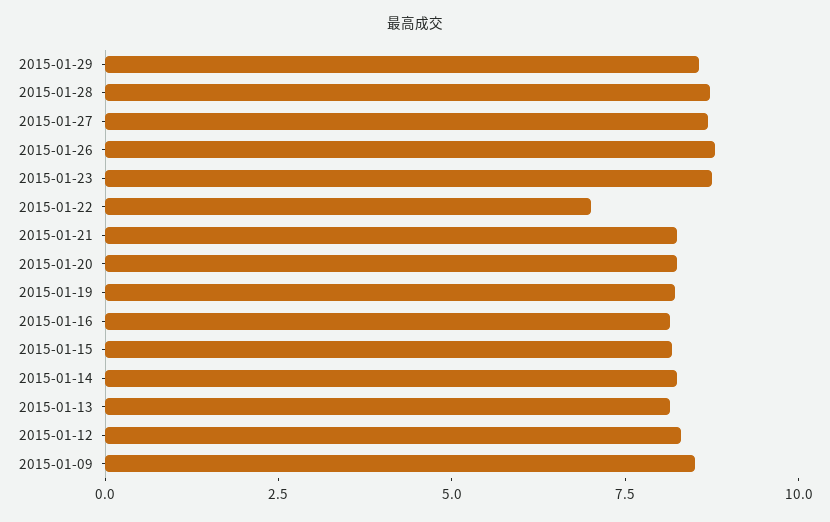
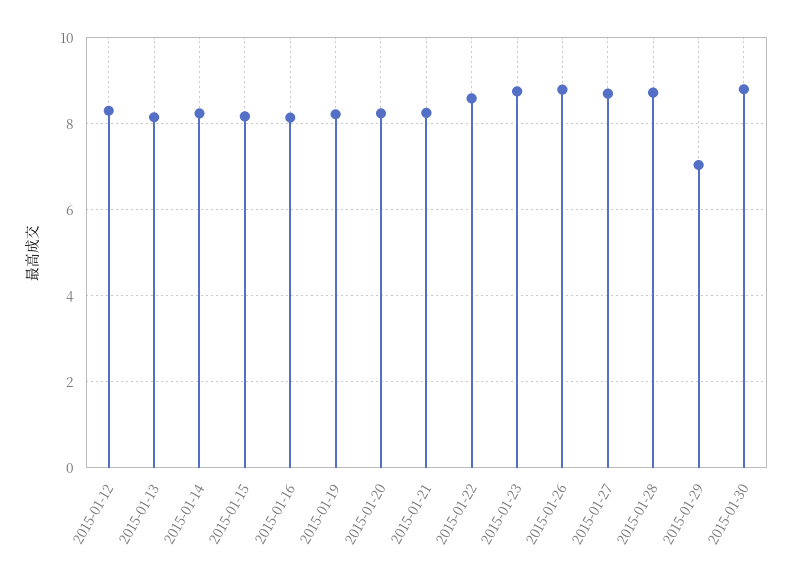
2015-01-29: 8.5 -> 7
2015-01-22: 7 -> 8.6
2015-01-09: 8.5 -> none
2015-01-30: none -> 8.8

